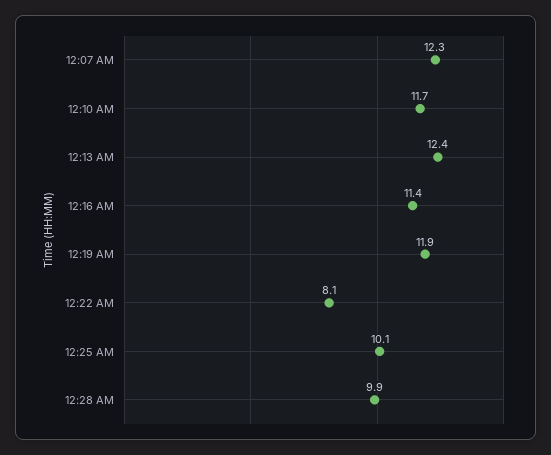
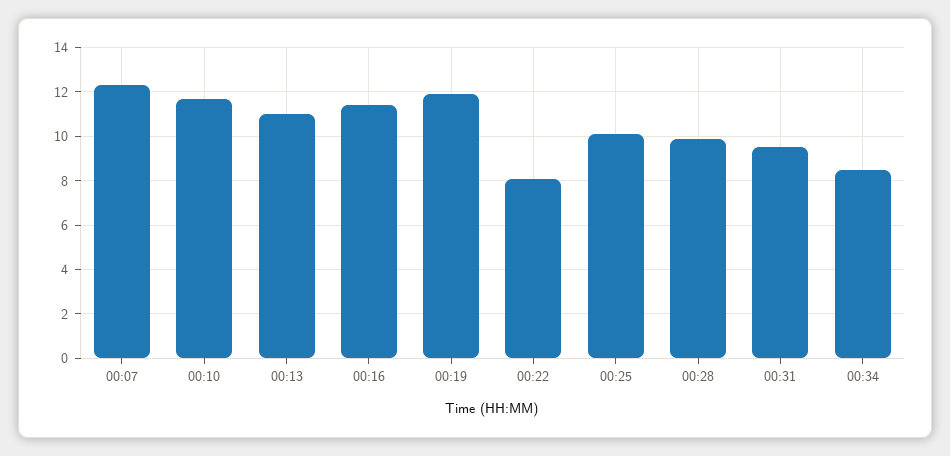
12:13 AM: 12.4 -> 11
00:31: none -> 9.5
00:34: none -> 8.5

